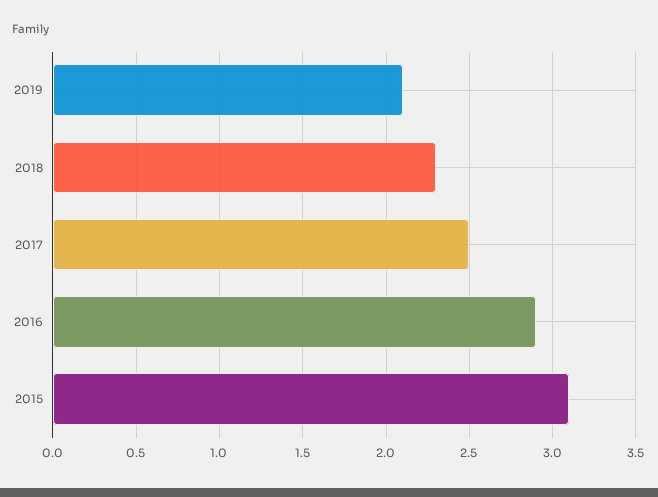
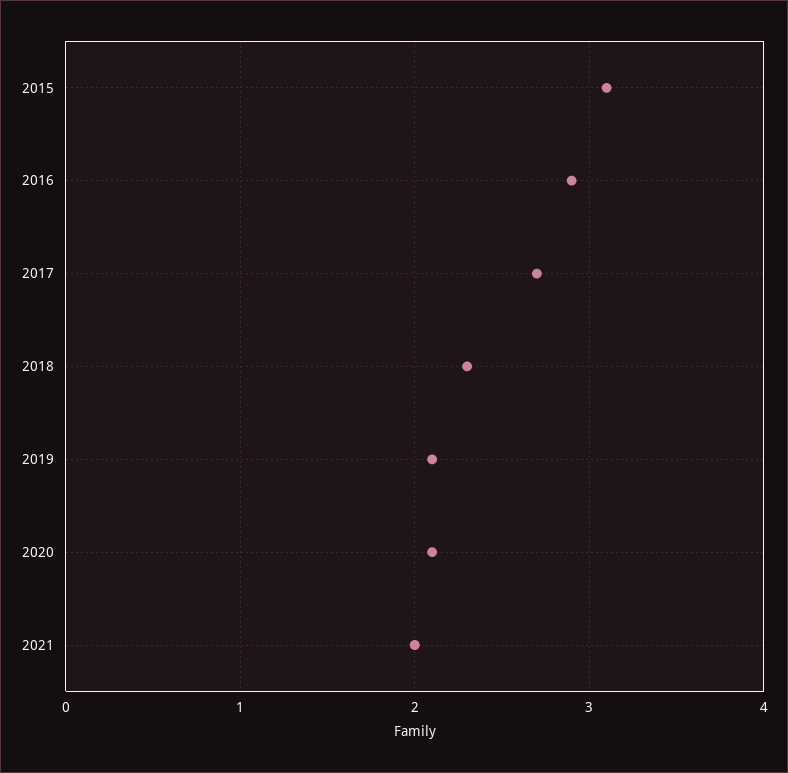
2017: 2.5 -> 2.7
2020: none -> 2.1
2021: none -> 2

